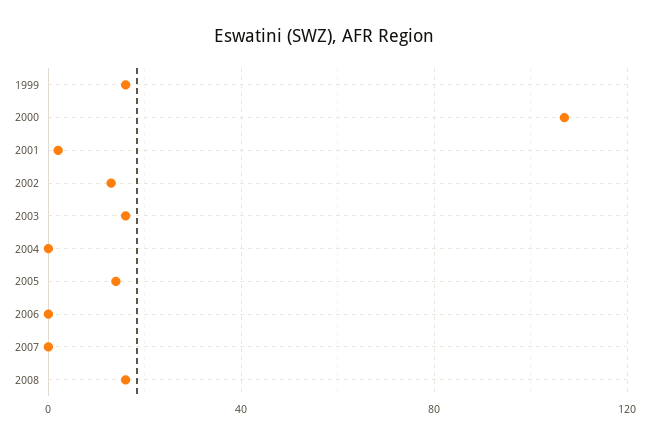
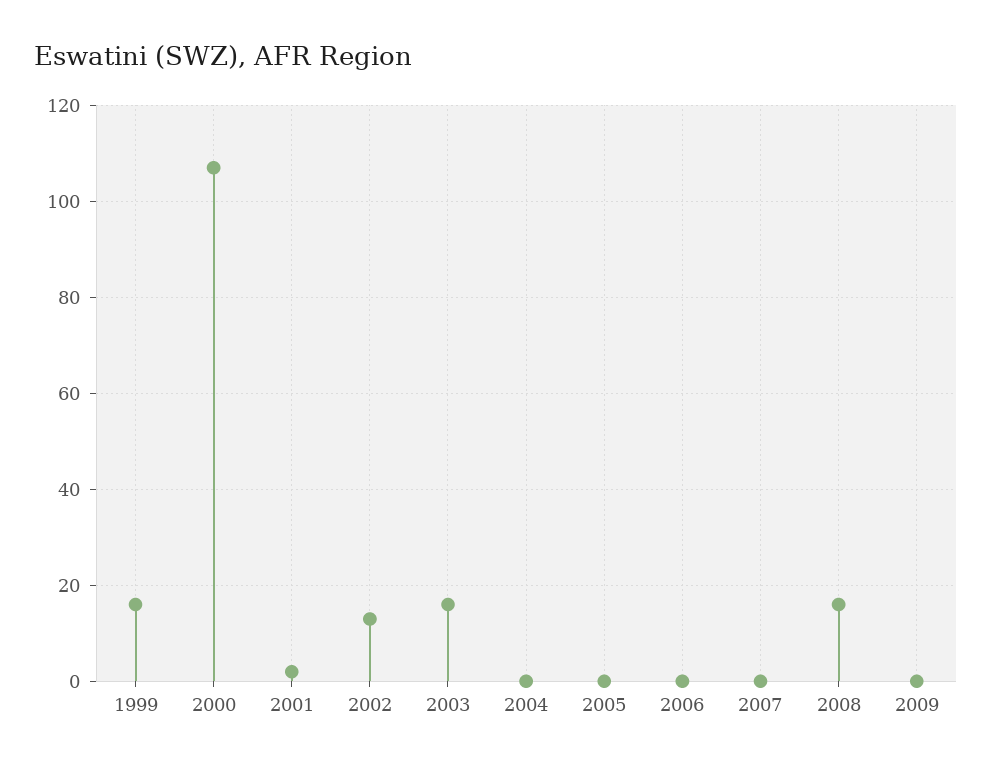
2005: 15 -> 0
2009: none -> 0

